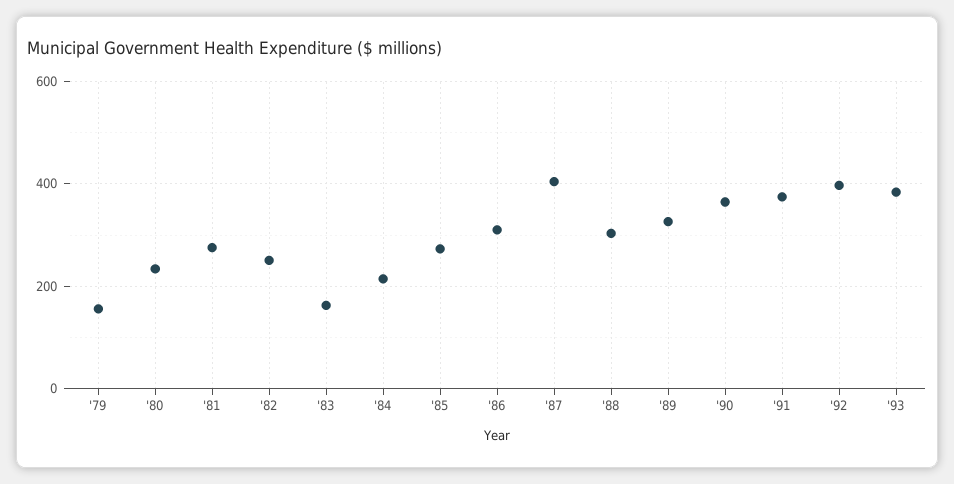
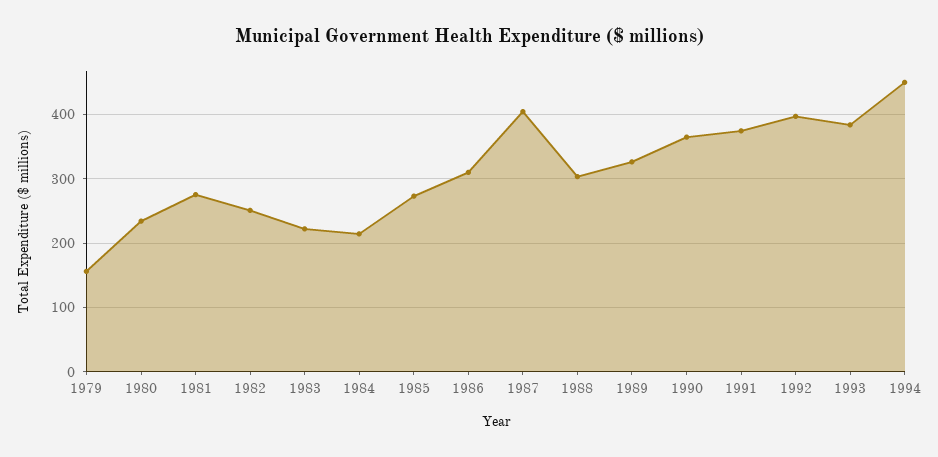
'83: 160 -> 220
1994: none -> 450

